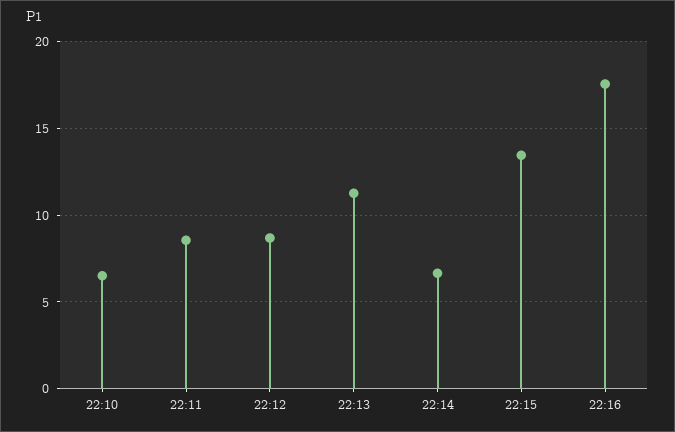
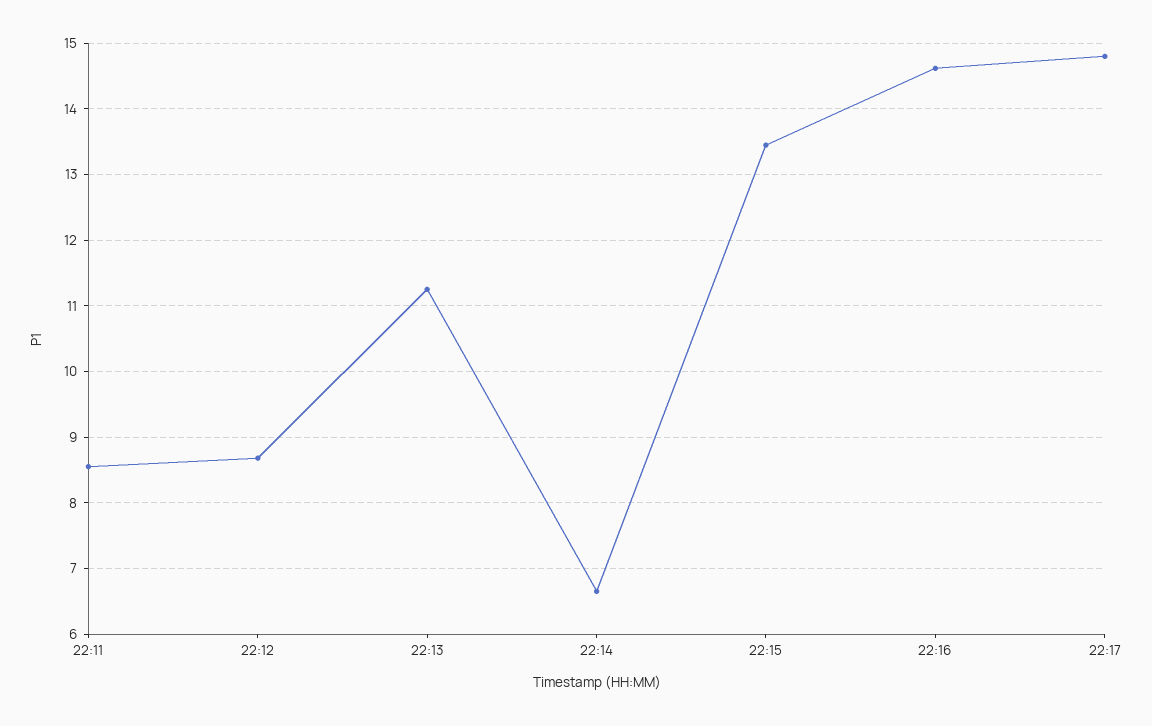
22:10: 6.5 -> none
22:16: 17.5 -> 14.6
22:17: none -> 14.8

